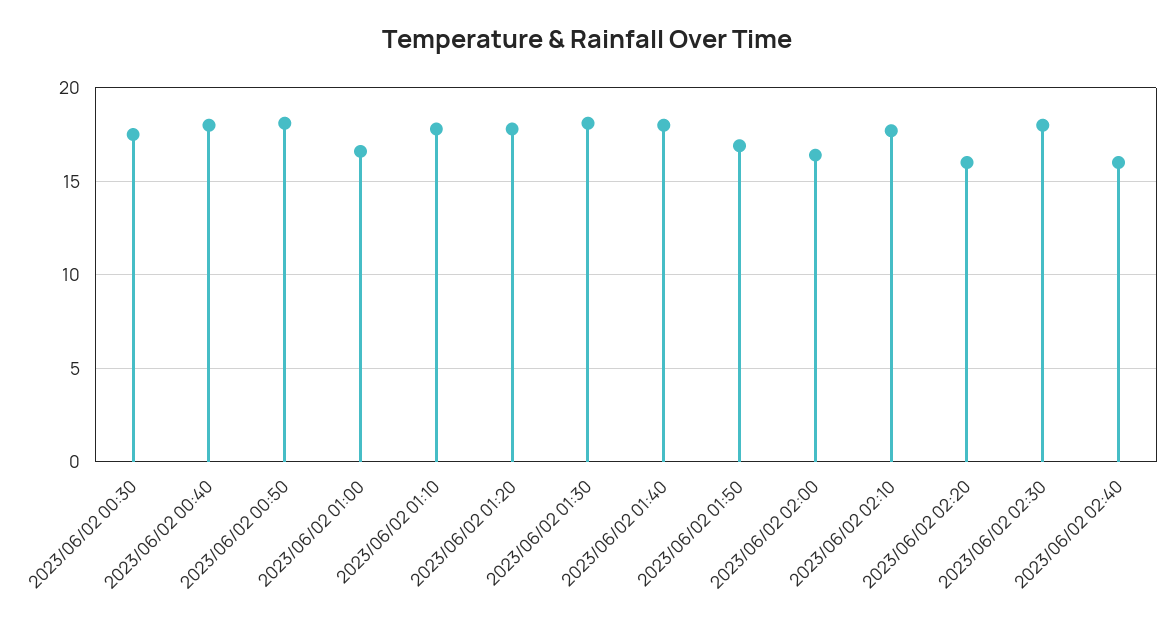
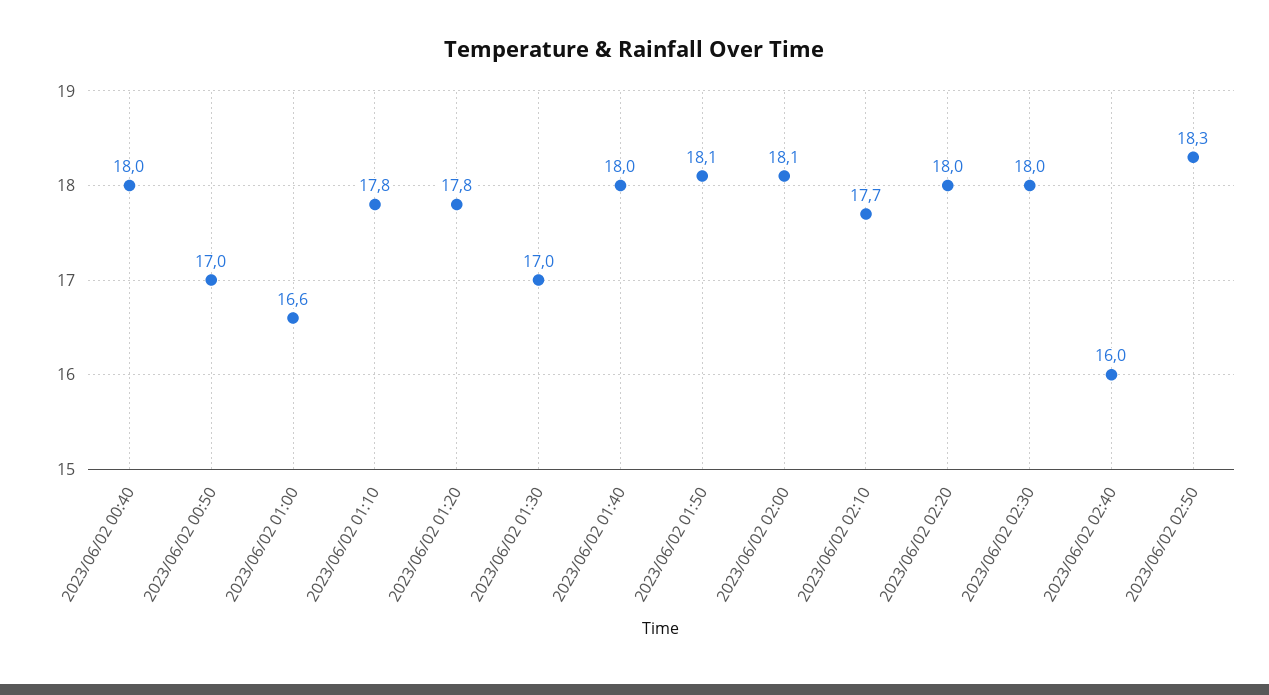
2023/06/02 00:30: 17.5 -> none
2023/06/02 00:50: 18 -> 17
2023/06/02 01:30: 18 -> 17
2023/06/02 01:50: 17 -> 18.1
2023/06/02 02:00: 16.5 -> 18.1
2023/06/02 02:20: 16 -> 18
2023/06/02 02:50: none -> 18.3

